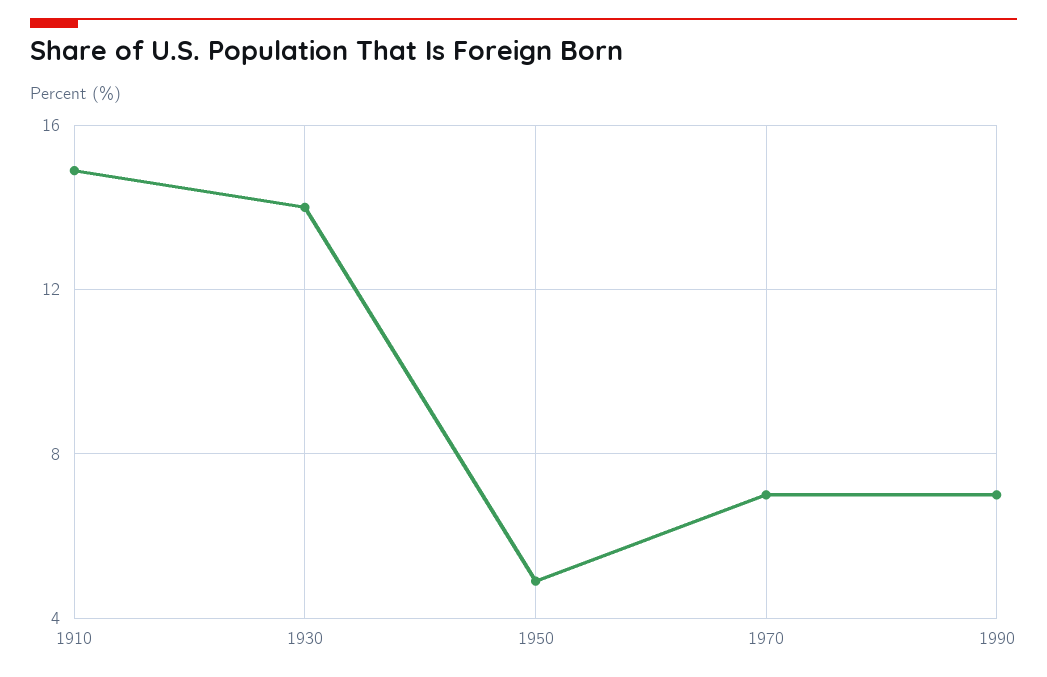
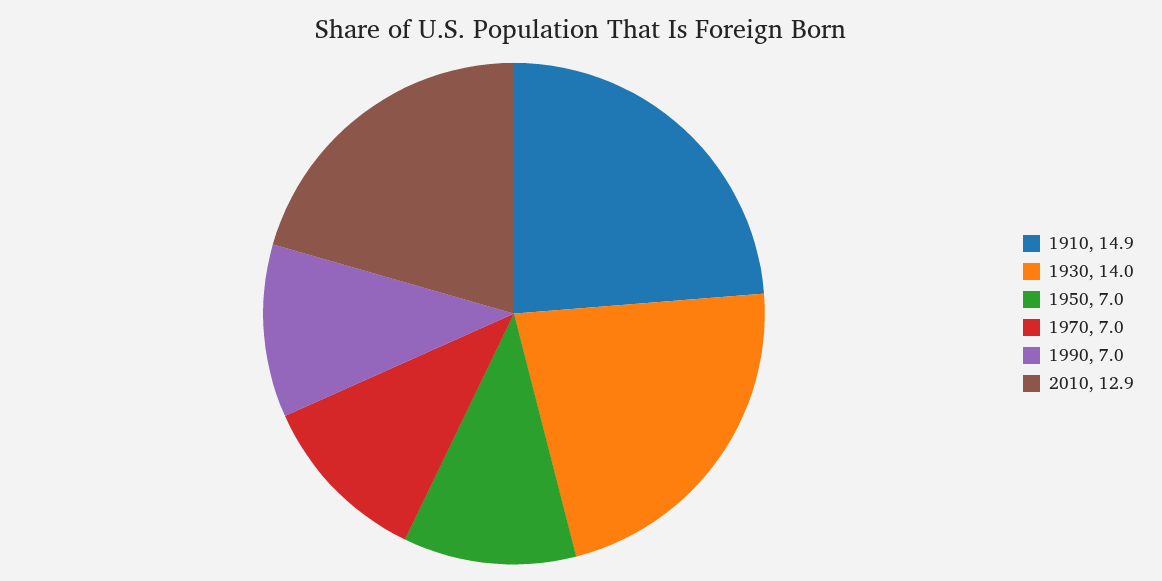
1950: 5 -> 7
2010: none -> 12.9

